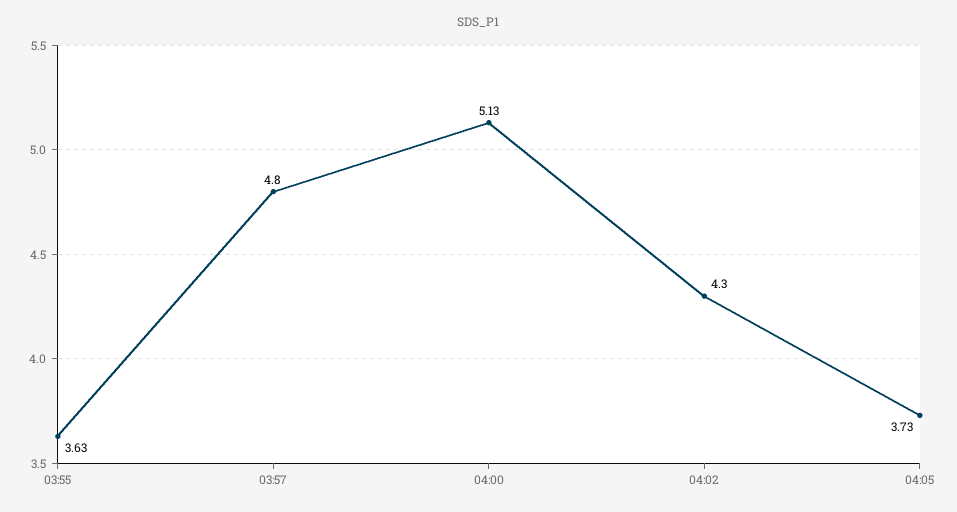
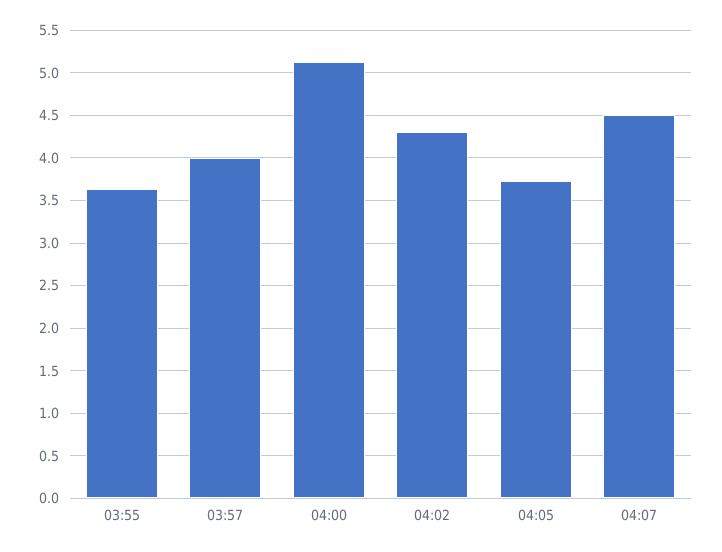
03:57: 4.8 -> 4
04:07: none -> 4.5

